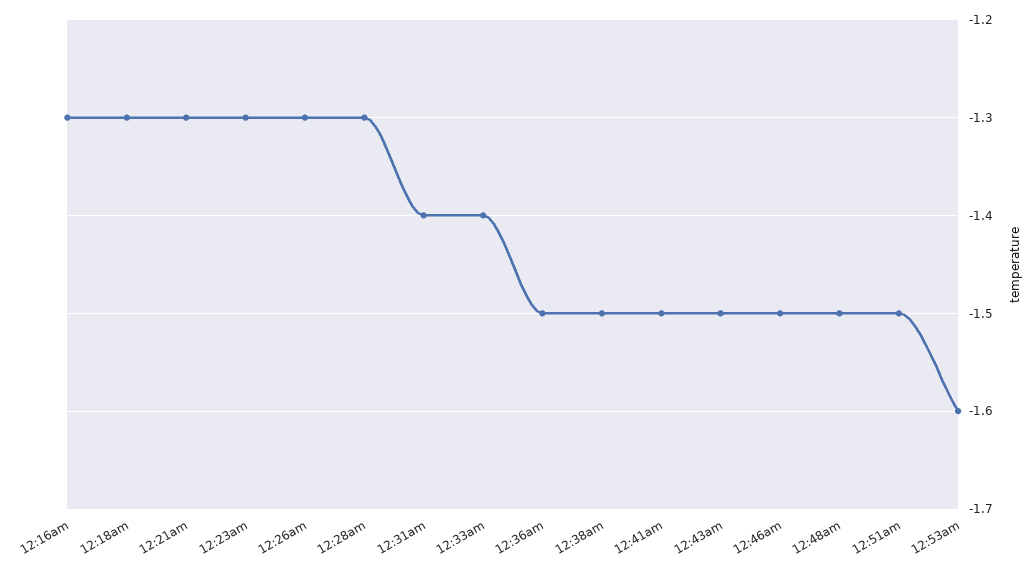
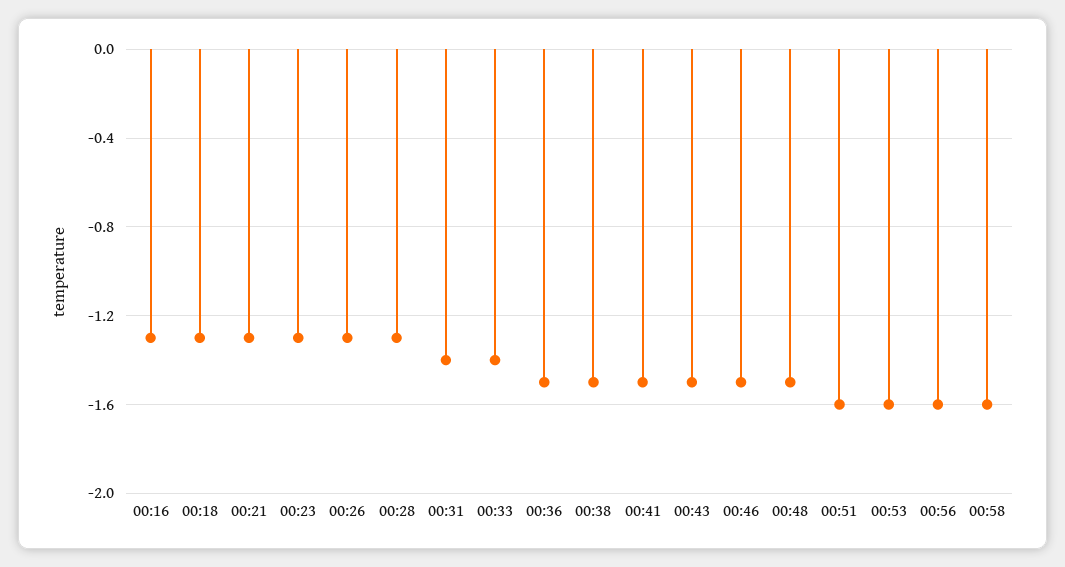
12:51am: -1.5 -> -1.6
00:56: none -> -1.6
00:58: none -> -1.6

